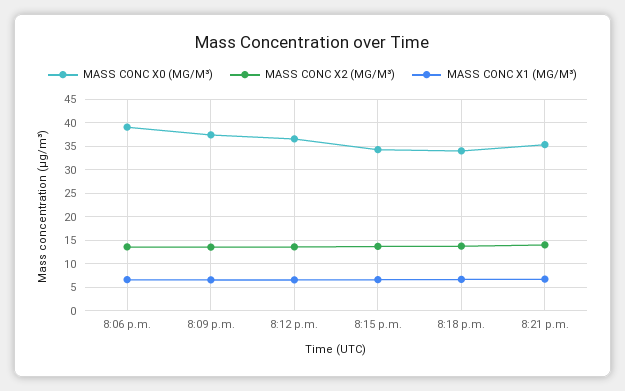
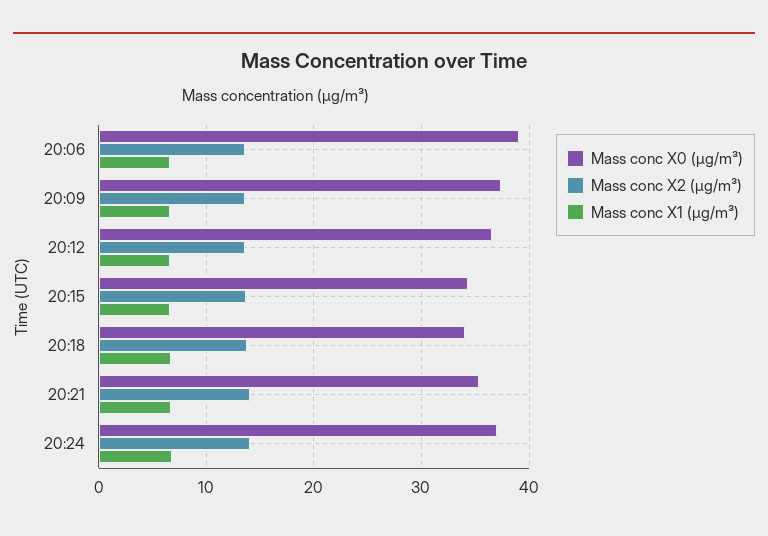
MASS CONC X0 (ΜG/M³), 20:24: none -> 37
MASS CONC X2 (ΜG/M³), 20:24: none -> 14
MASS CONC X1 (ΜG/M³), 20:24: none -> 7

